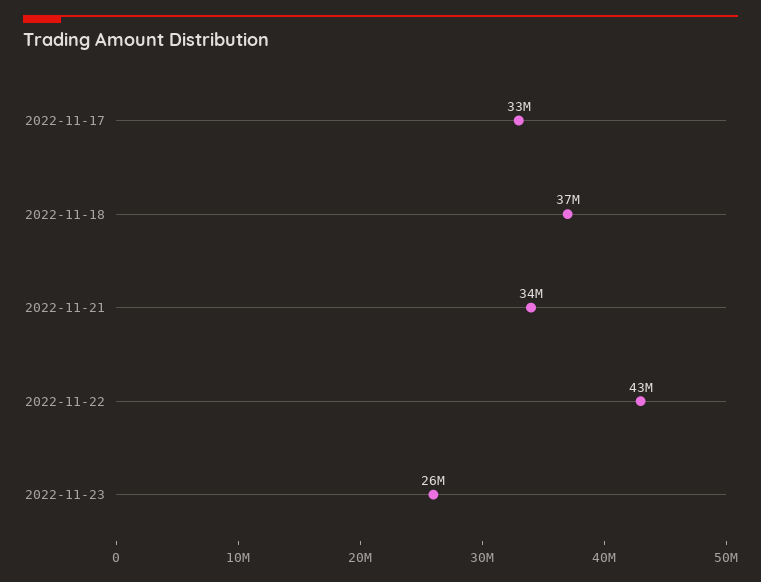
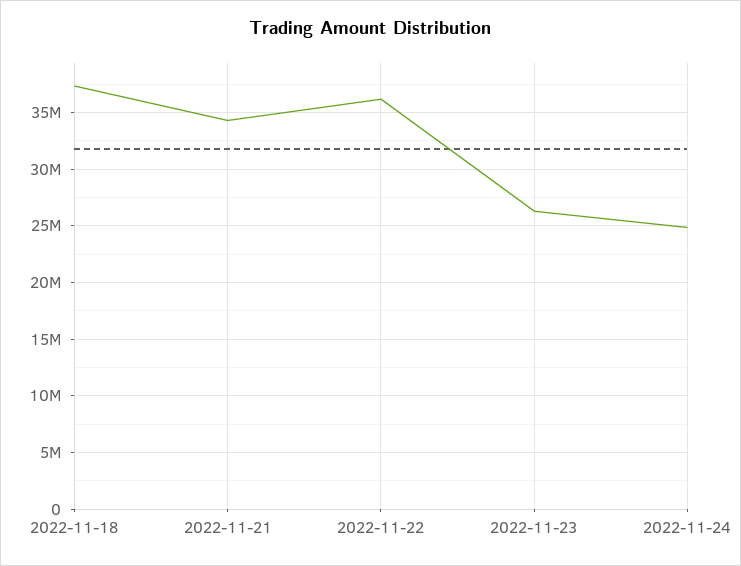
2022-11-17: 33000000 -> none
2022-11-22: 43000000 -> 36000000
2022-11-24: none -> 25000000

